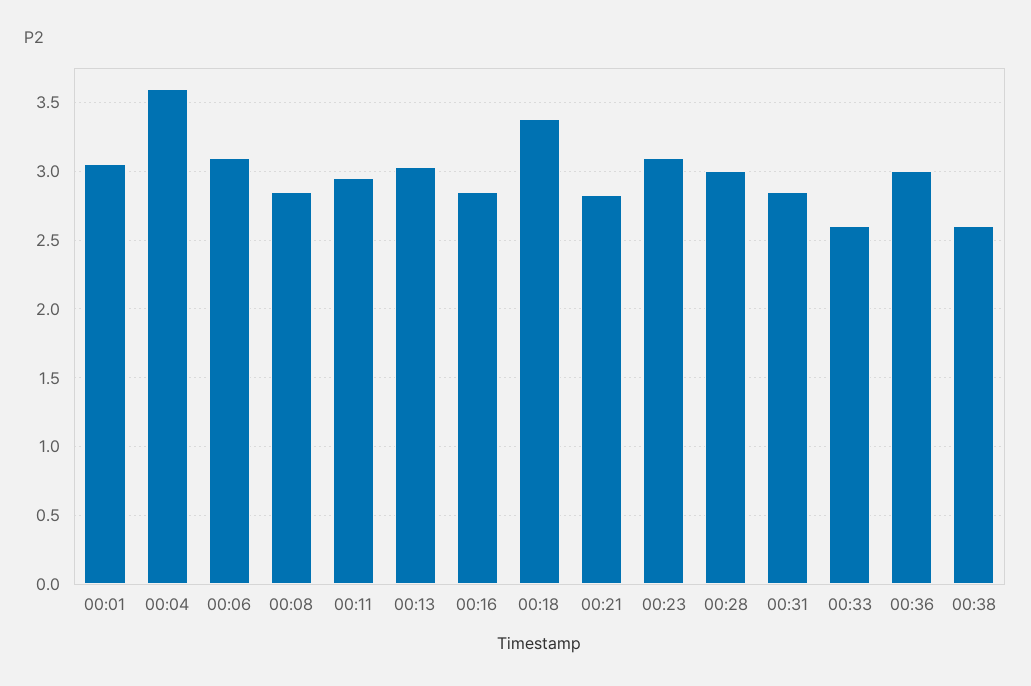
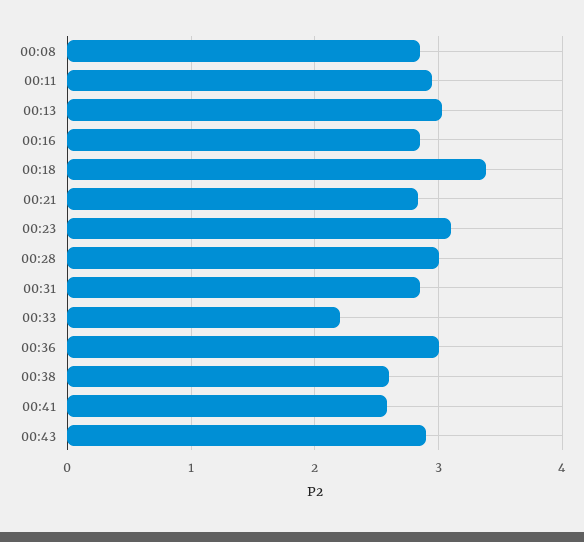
00:01: 3.05 -> none
00:04: 3.6 -> none
00:06: 3.1 -> none
00:33: 2.6 -> 2.2
00:41: none -> 2.6
00:43: none -> 2.9

